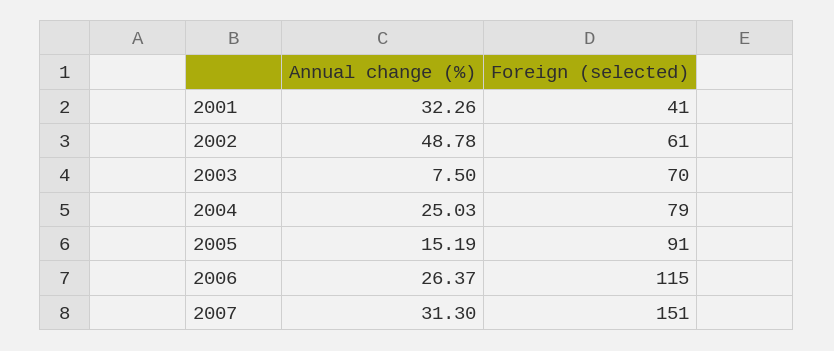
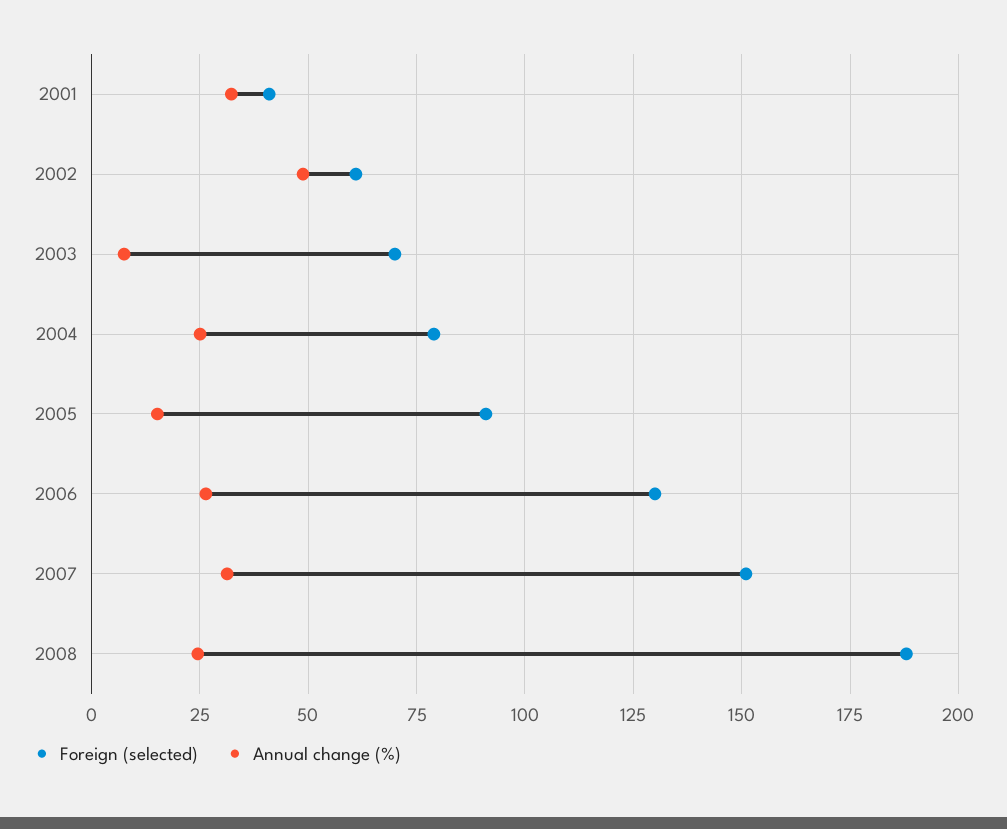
Foreign (selected), 2006: 115 -> 130
Foreign (selected), 2008: none -> 187.5
Annual change (%), 2008: none -> 25

